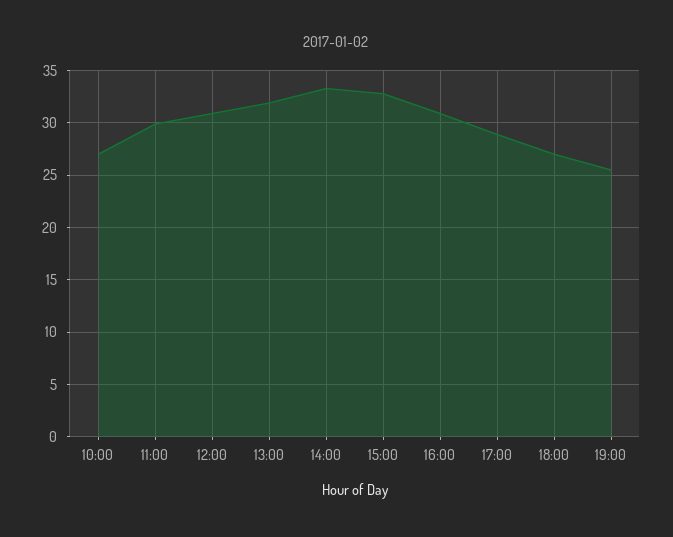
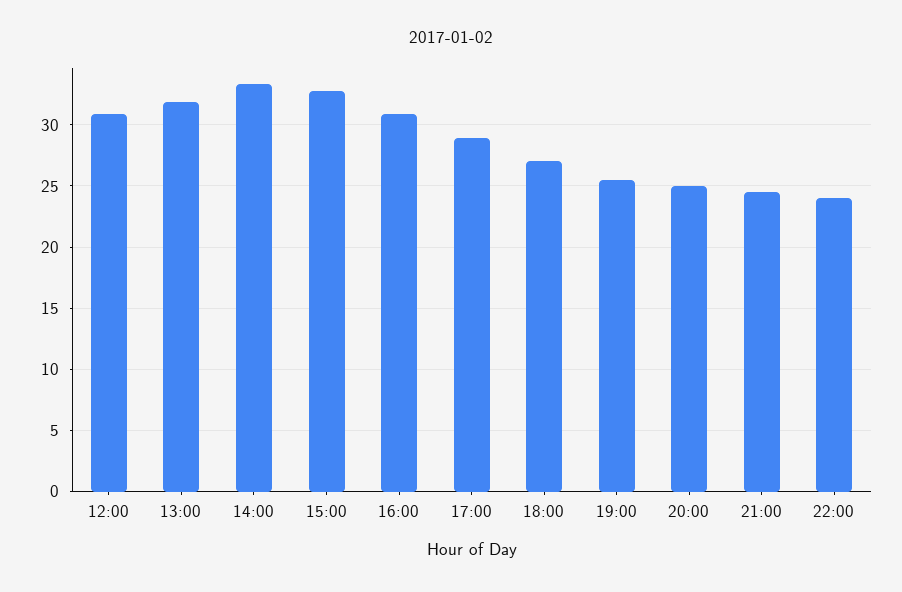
10:00: 27 -> none
11:00: 30 -> none
20:00: none -> 25
21:00: none -> 24.5
22:00: none -> 24

